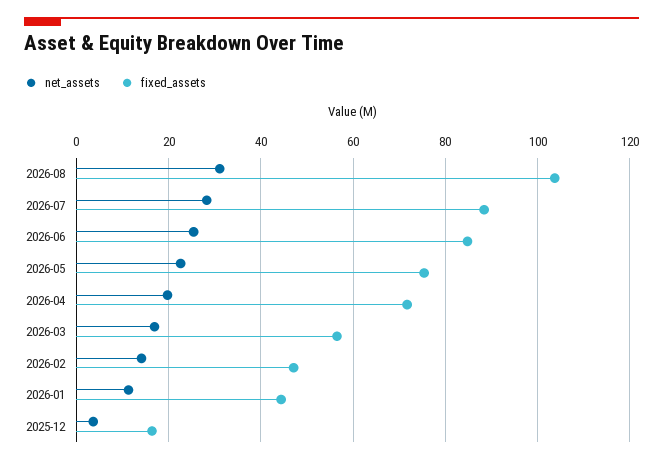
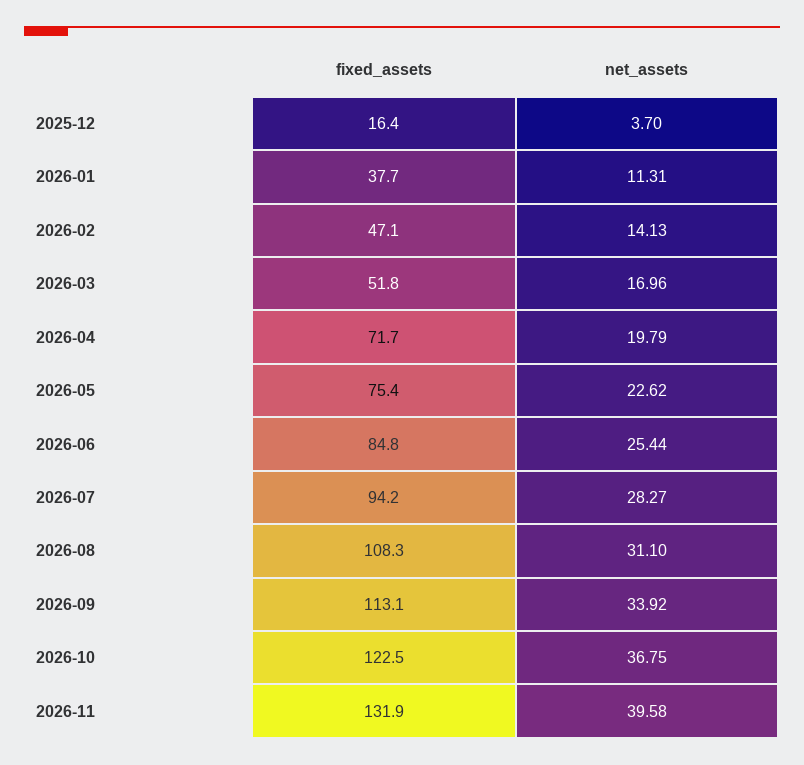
fixed_assets, 2026-08: 104 -> 108.3
fixed_assets, 2026-07: 88 -> 94.2
fixed_assets, 2026-03: 56 -> 51.8
fixed_assets, 2026-01: 44 -> 37.7
fixed_assets, 2026-09: none -> 113.1
net_assets, 2026-09: none -> 33.92
fixed_assets, 2026-10: none -> 122.5
net_assets, 2026-10: none -> 36.75
fixed_assets, 2026-11: none -> 131.9
net_assets, 2026-11: none -> 39.58

